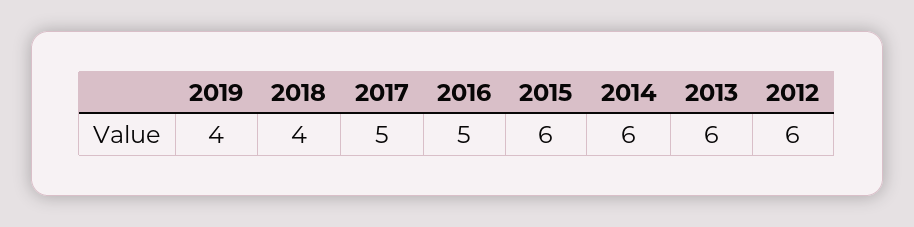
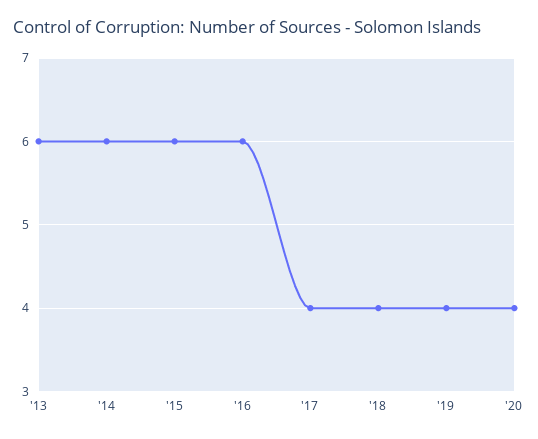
2017: 5 -> 4
2016: 5 -> 6
2012: 6 -> none
'20: none -> 4

